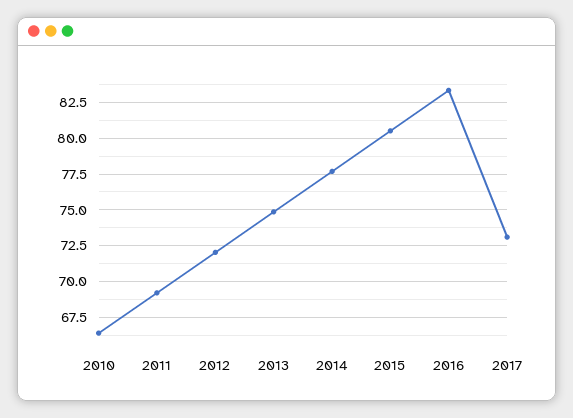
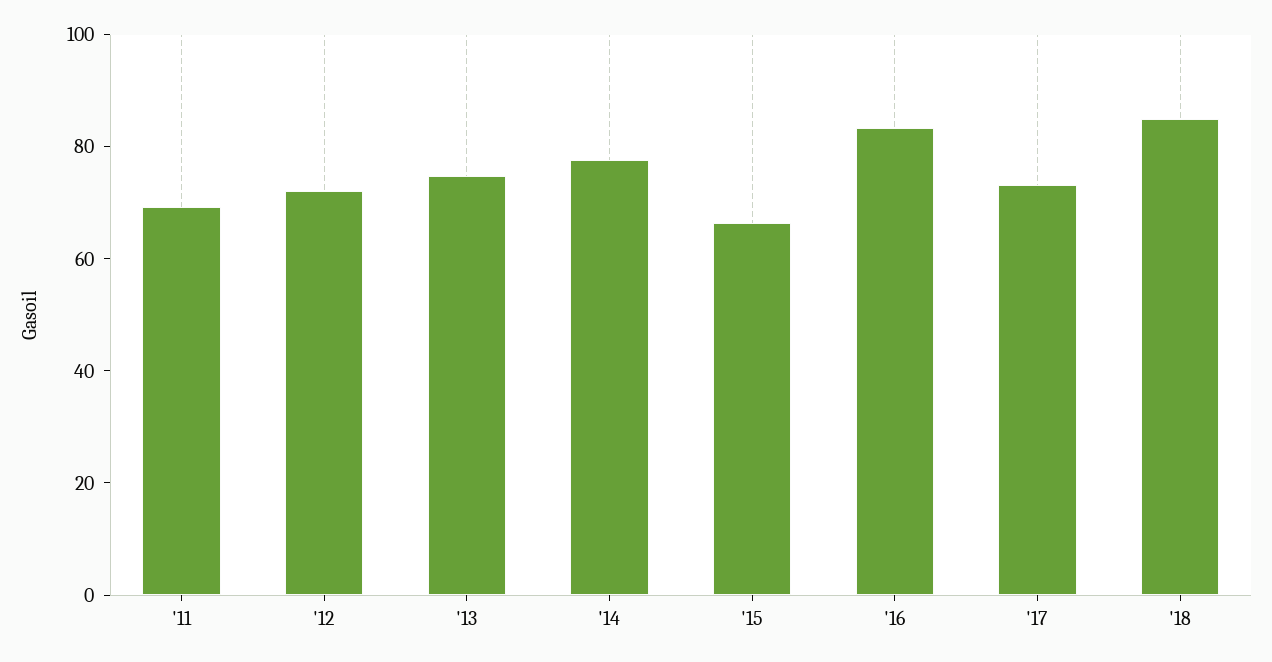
2010: 66.5 -> none
2015: 80.5 -> 65
'18: none -> 85

